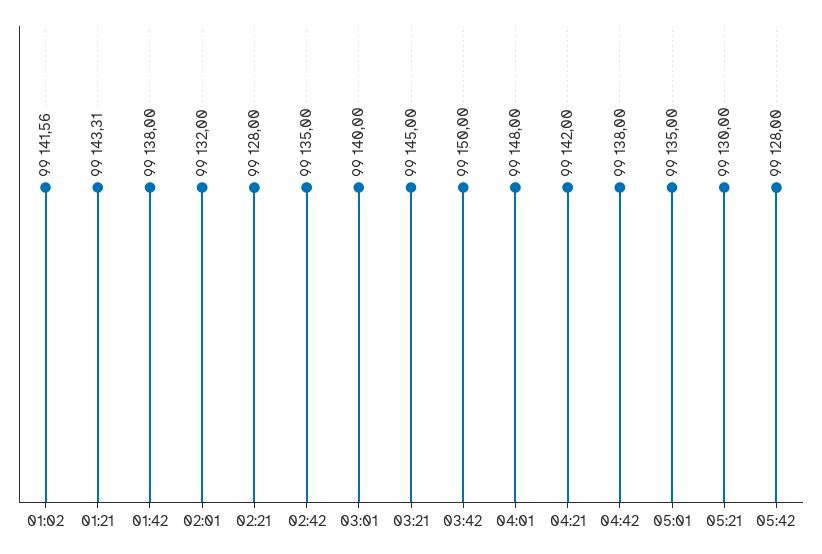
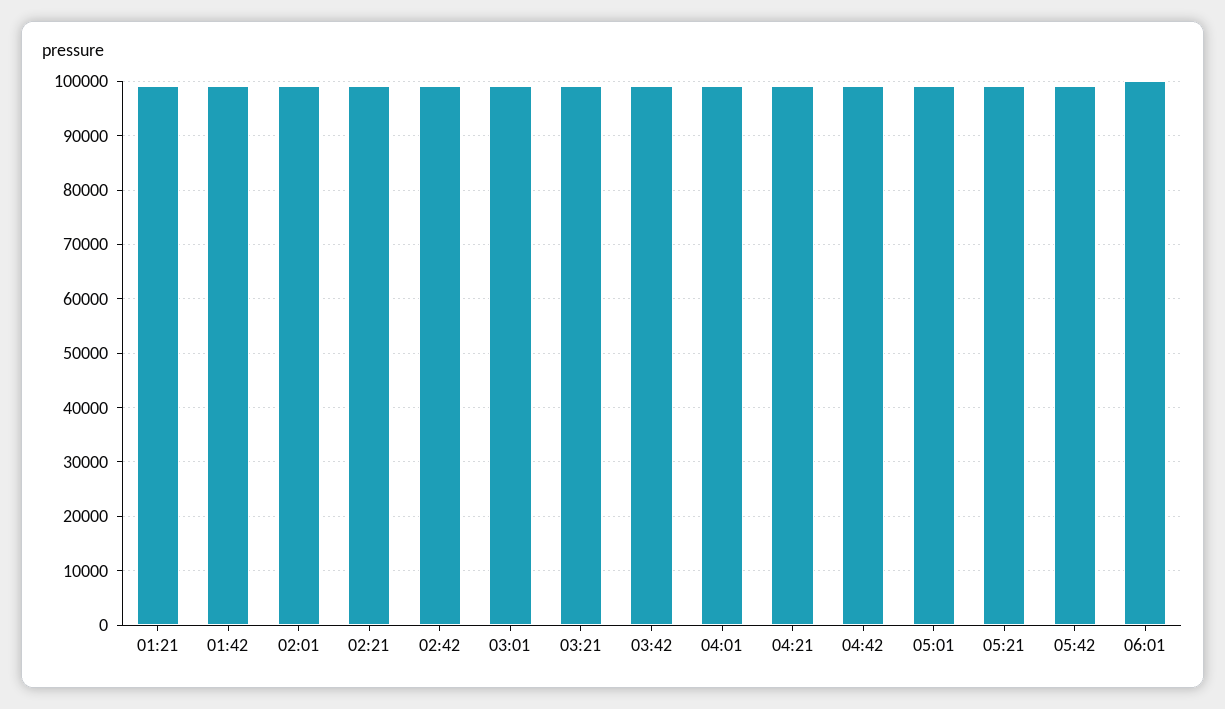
01:02: 99141.56 -> none
06:01: none -> 100000

